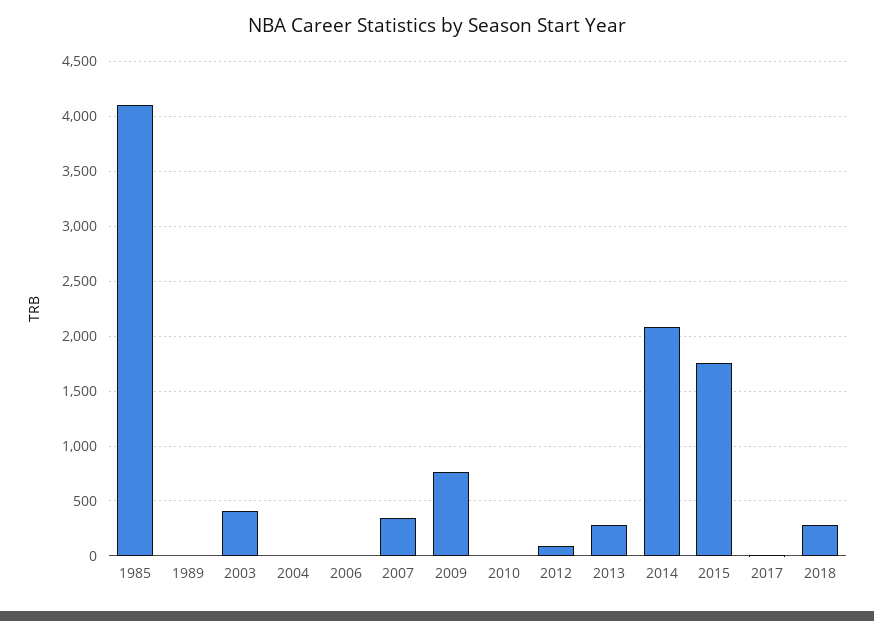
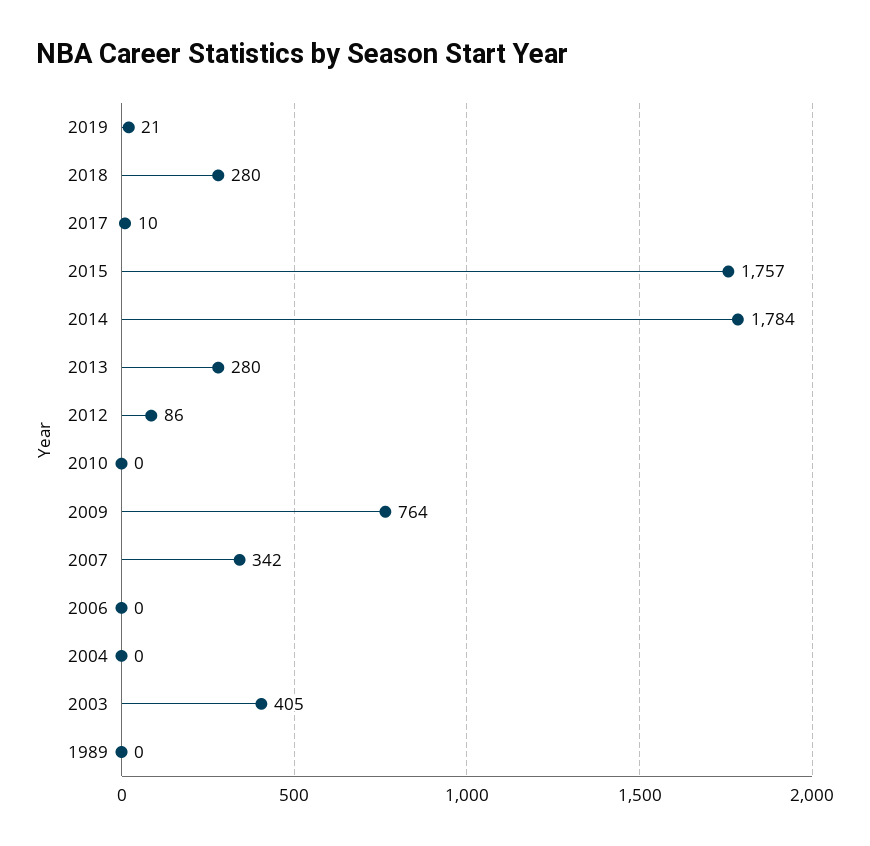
1985: 4100 -> none
2014: 2100 -> 1784
2019: none -> 21

